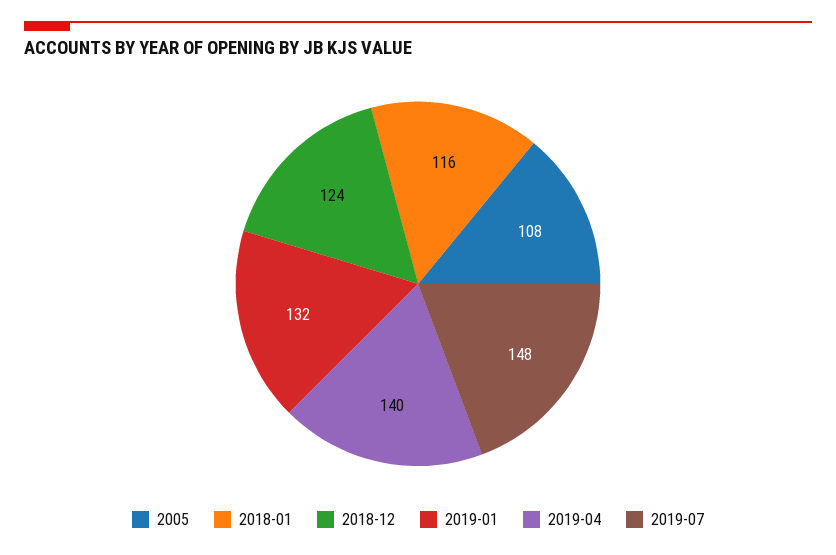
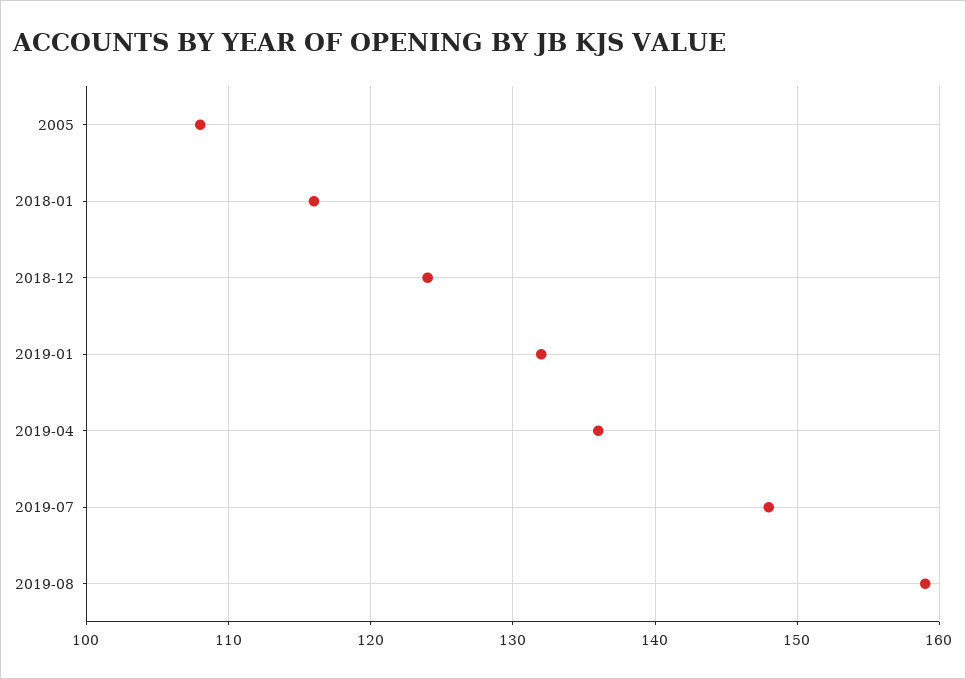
2019-04: 140 -> 136
2019-08: none -> 159

